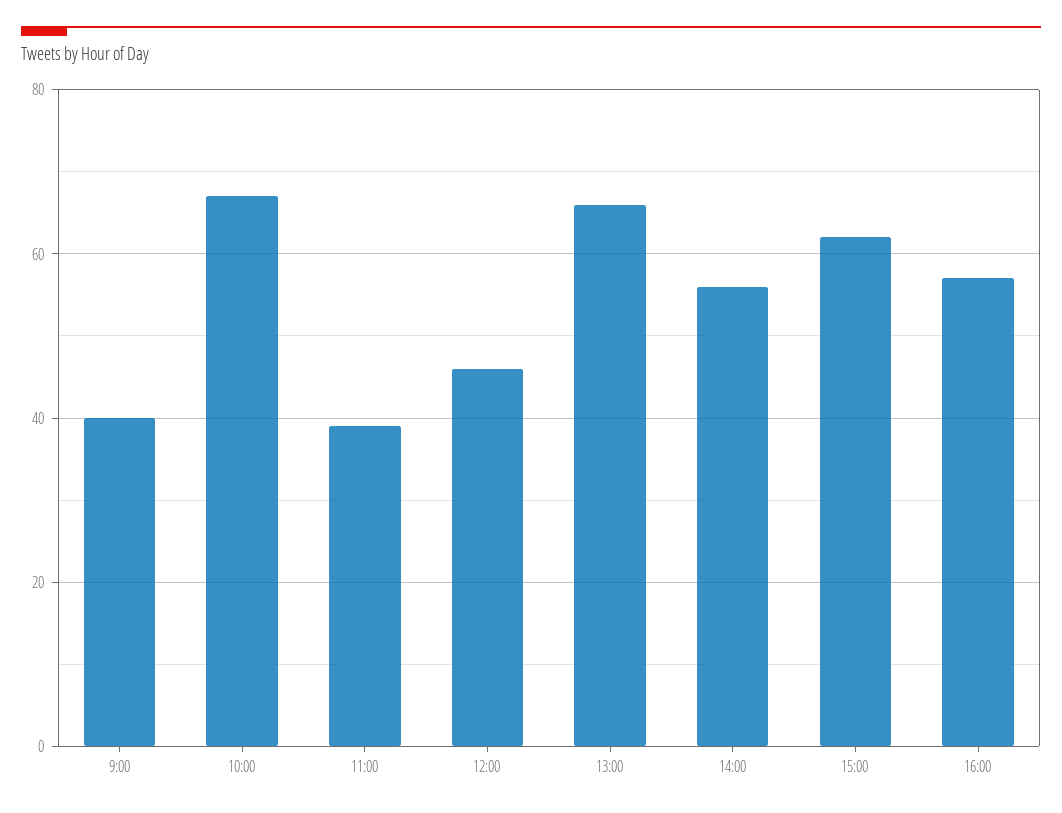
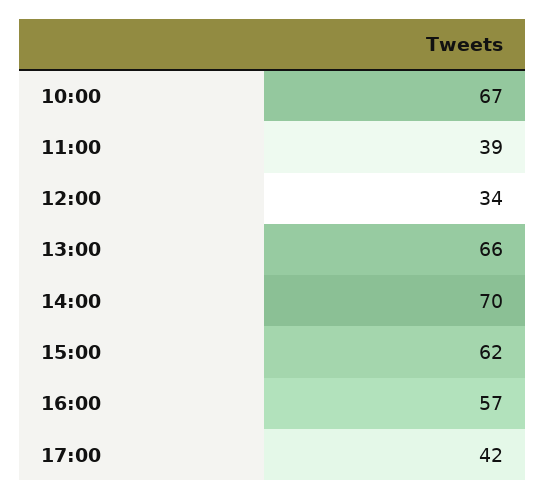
9:00: 40 -> none
12:00: 45 -> 34
14:00: 55 -> 70
17:00: none -> 42

